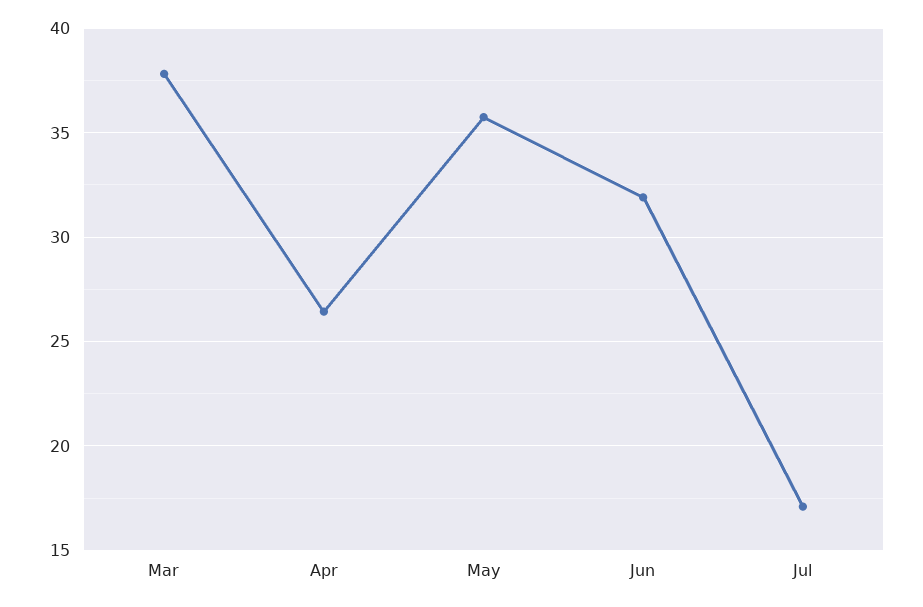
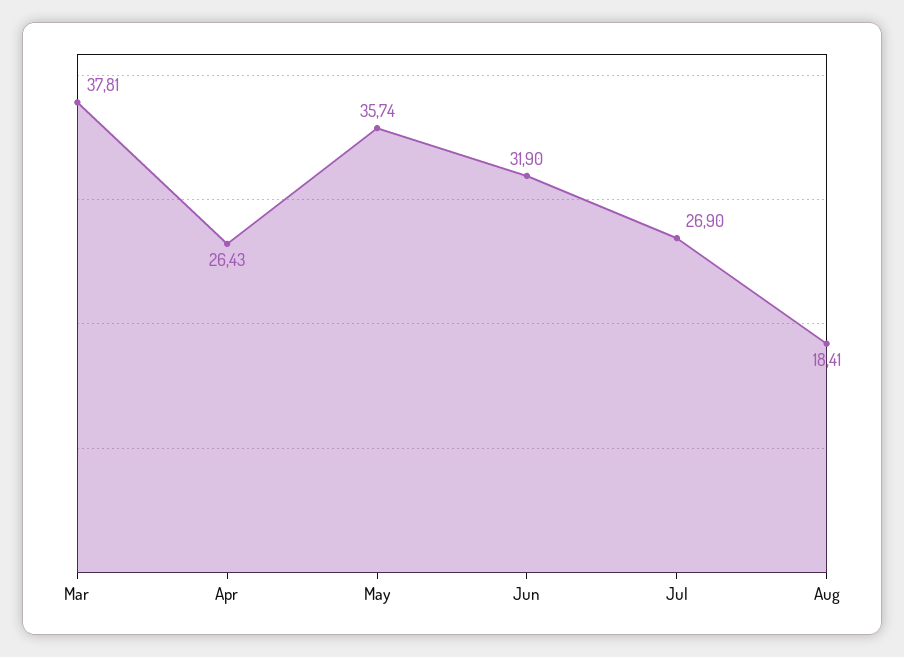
Jul: 17 -> 26.9
Aug: none -> 18.41

